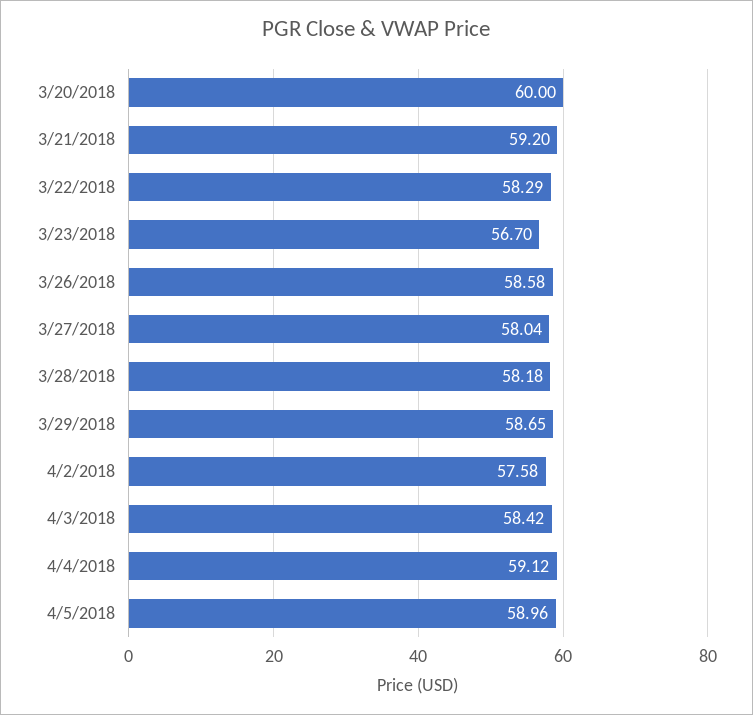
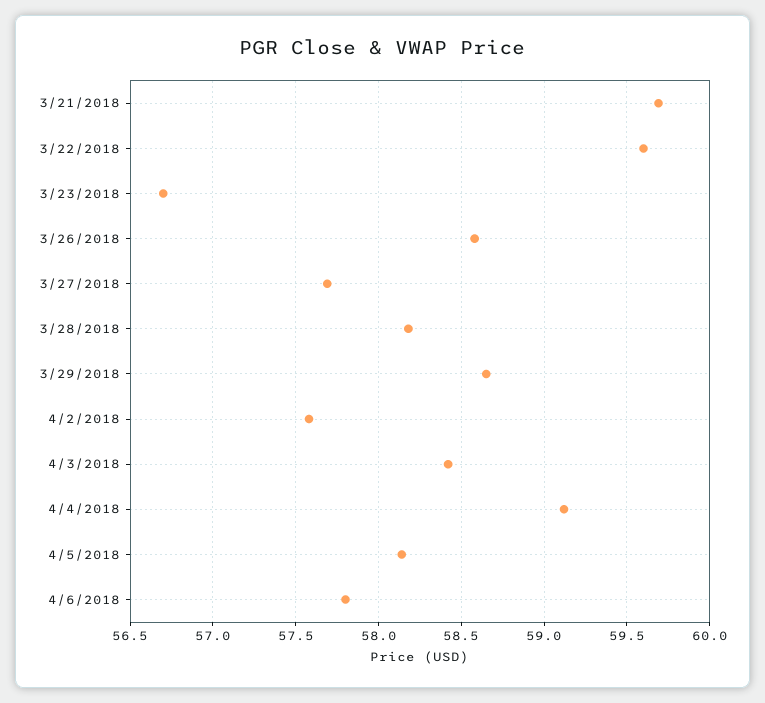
3/20/2018: 60 -> none
3/21/2018: 59.2 -> 59.7
3/22/2018: 58.29 -> 59.6
3/27/2018: 58.04 -> 57.7
4/5/2018: 58.96 -> 58.15
4/6/2018: none -> 57.8

